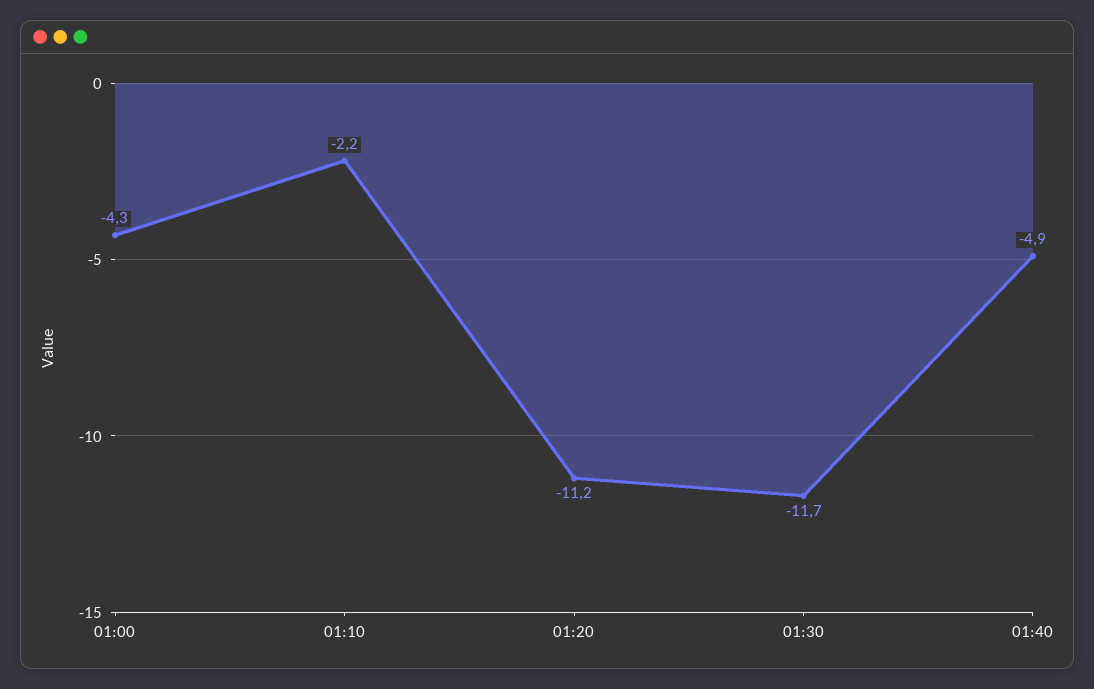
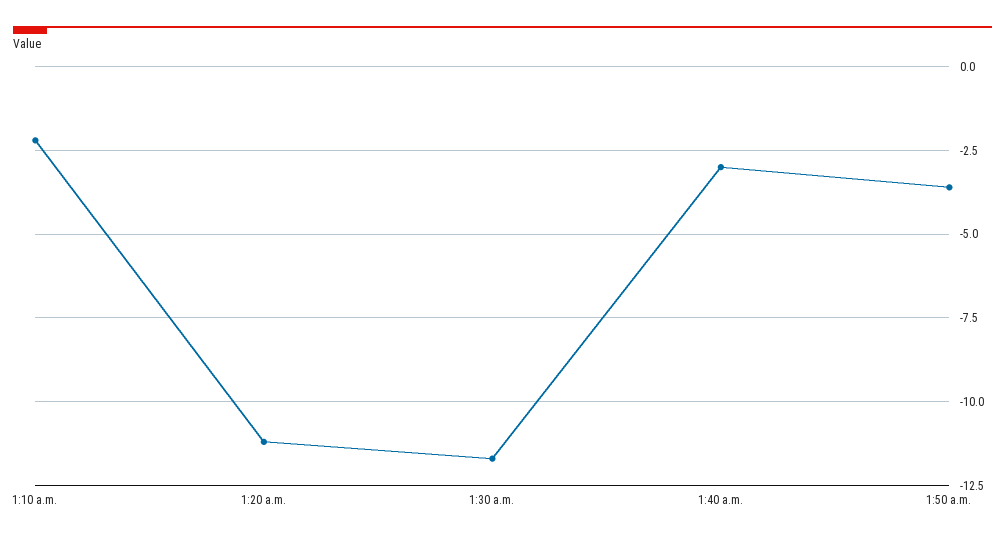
01:00: -4.3 -> none
01:40: -4.9 -> -3
1:50 a.m.: none -> -3.5

